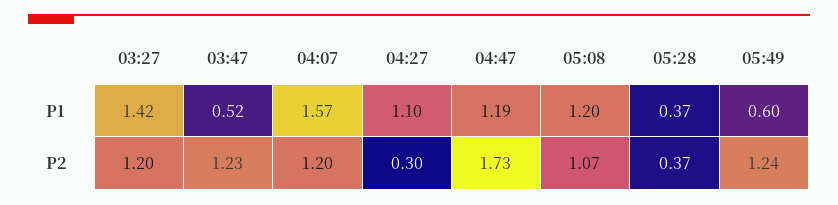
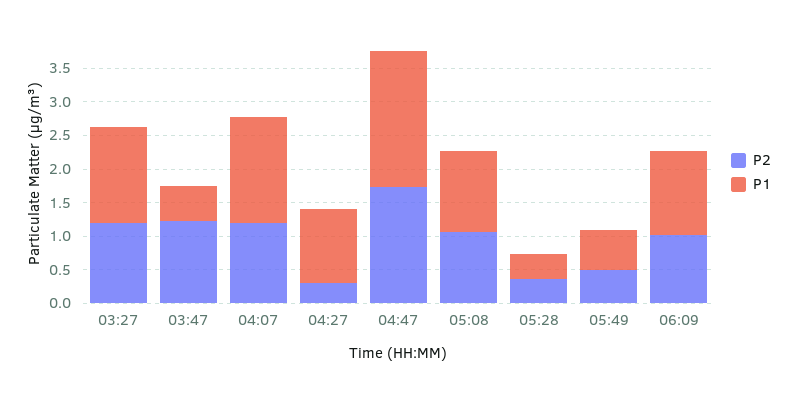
P1, 04:47: 1.19 -> 2
P2, 05:49: 1.24 -> 0.5
P2, 06:09: none -> 1
P1, 06:09: none -> 1.25

